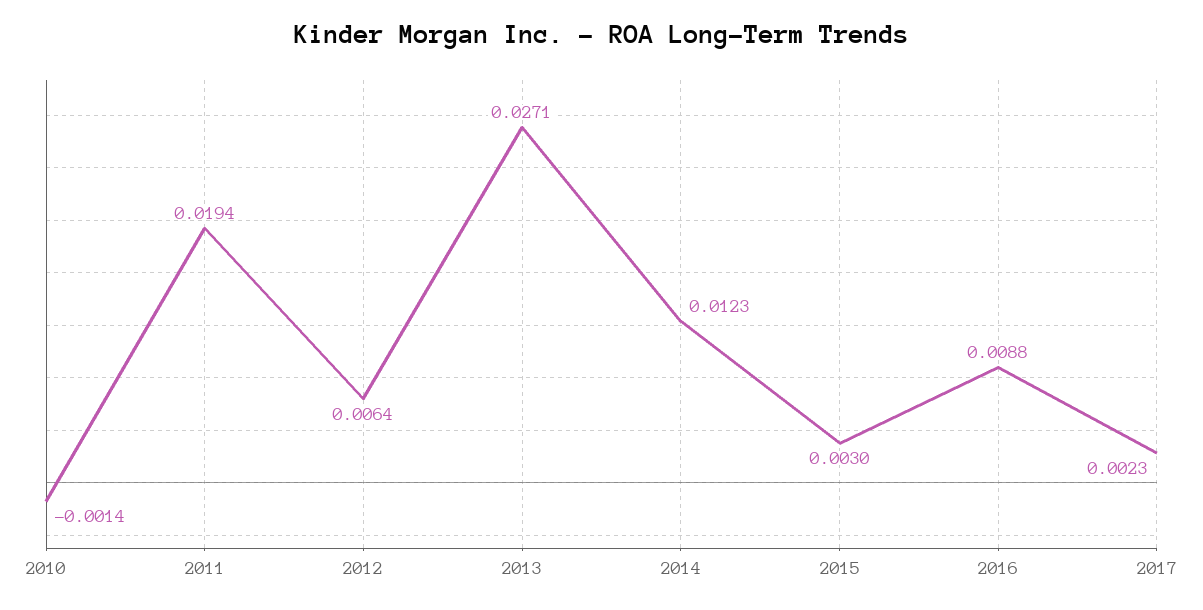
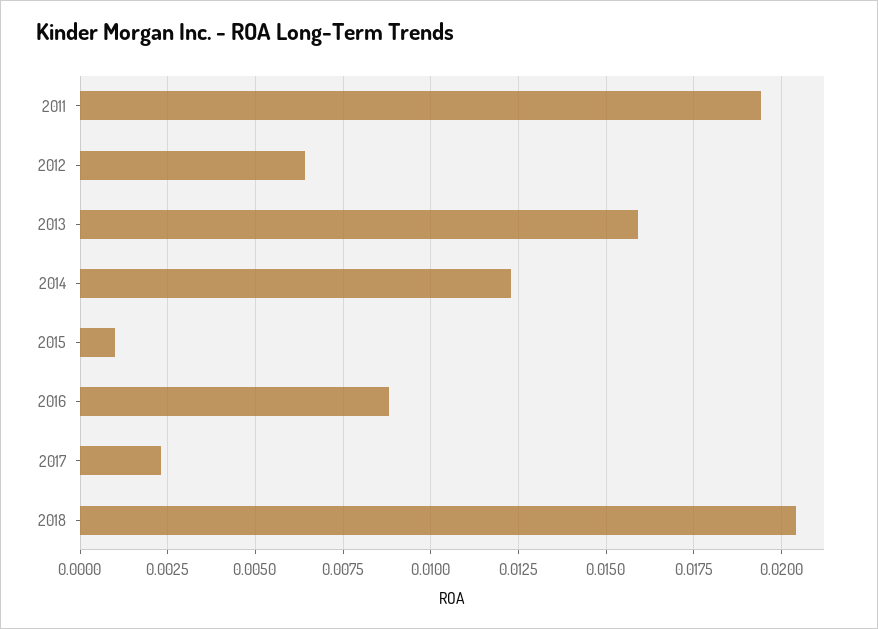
2010: -0.0014 -> none
2013: 0.0271 -> 0.016
2015: 0.003 -> 0.001
2018: none -> 0.0205

